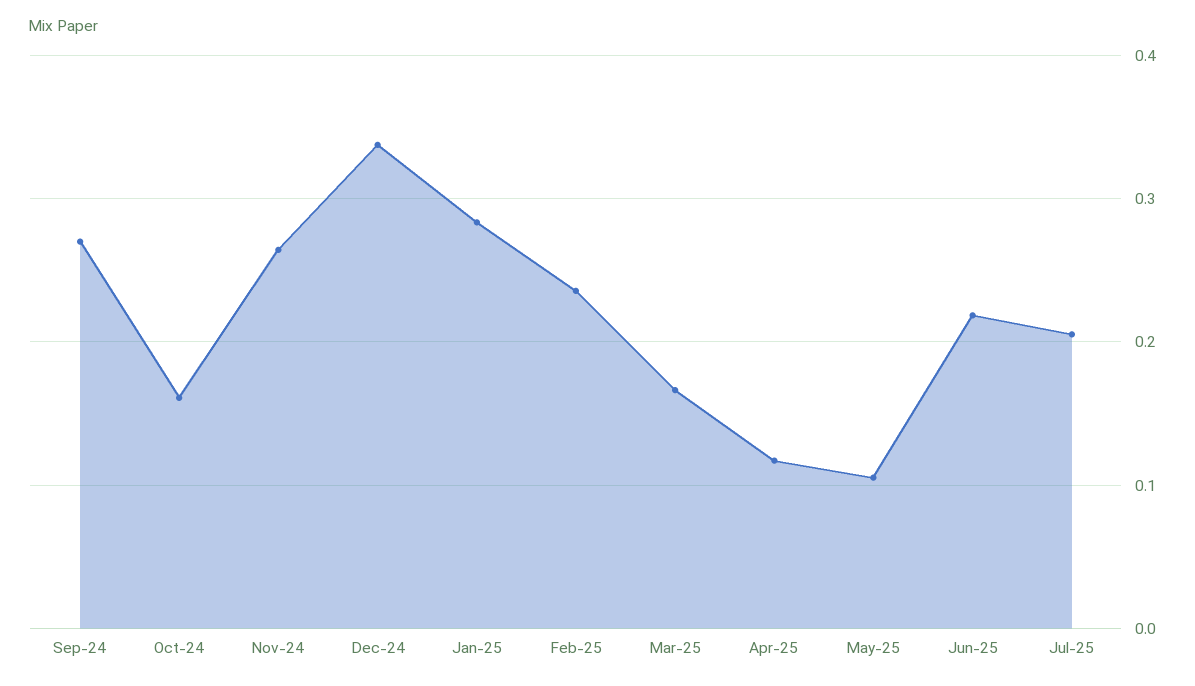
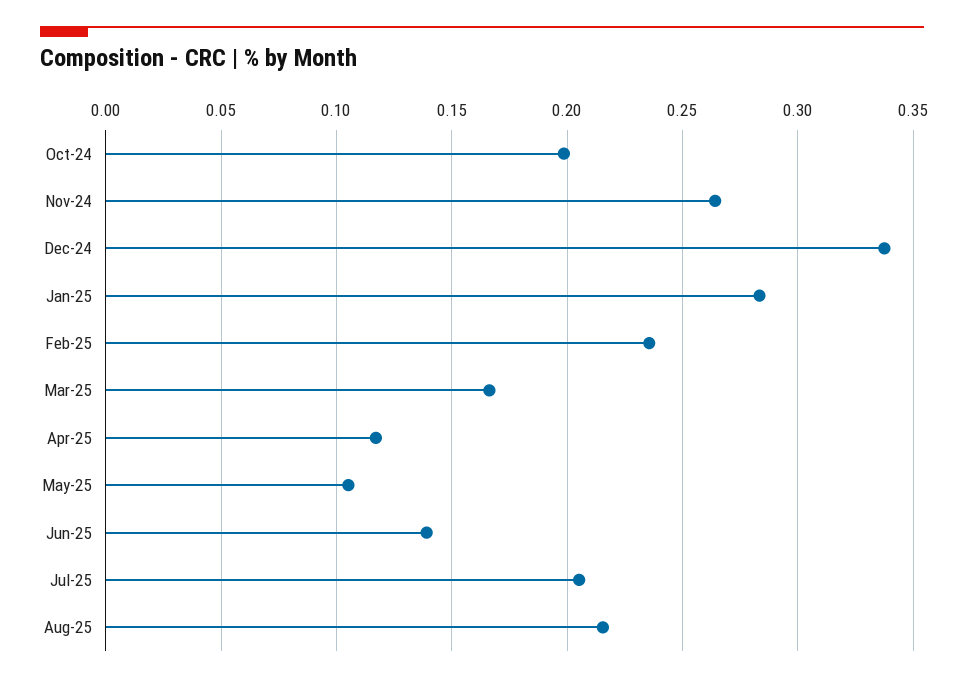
Sep-24: 0.27 -> none
Oct-24: 0.16 -> 0.2
Jun-25: 0.22 -> 0.14
Aug-25: none -> 0.215

